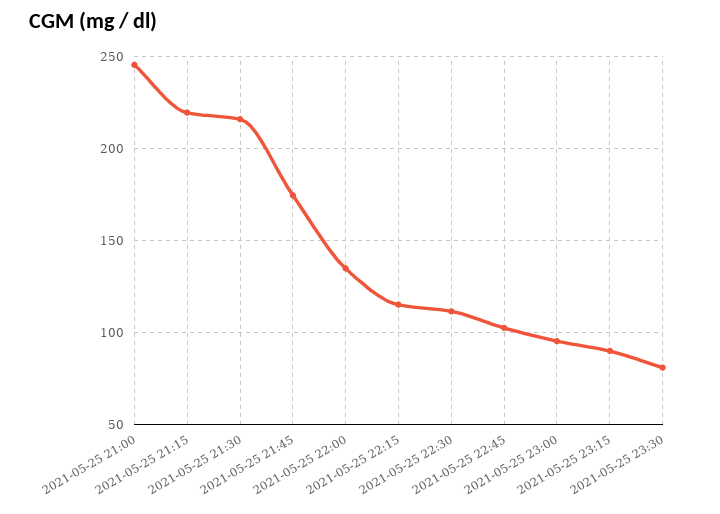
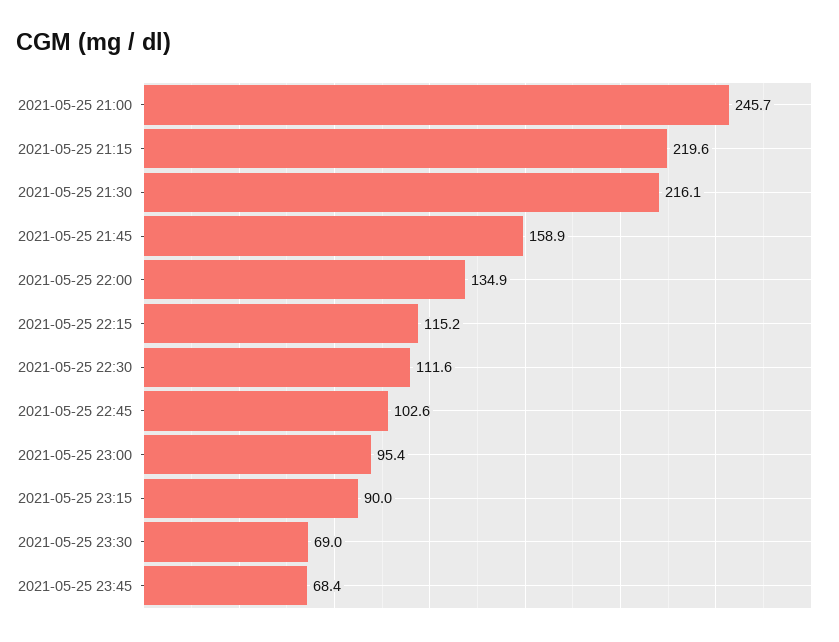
2021-05-25 21:45: 175 -> 158.9
2021-05-25 23:30: 80 -> 69
2021-05-25 23:45: none -> 68.4

